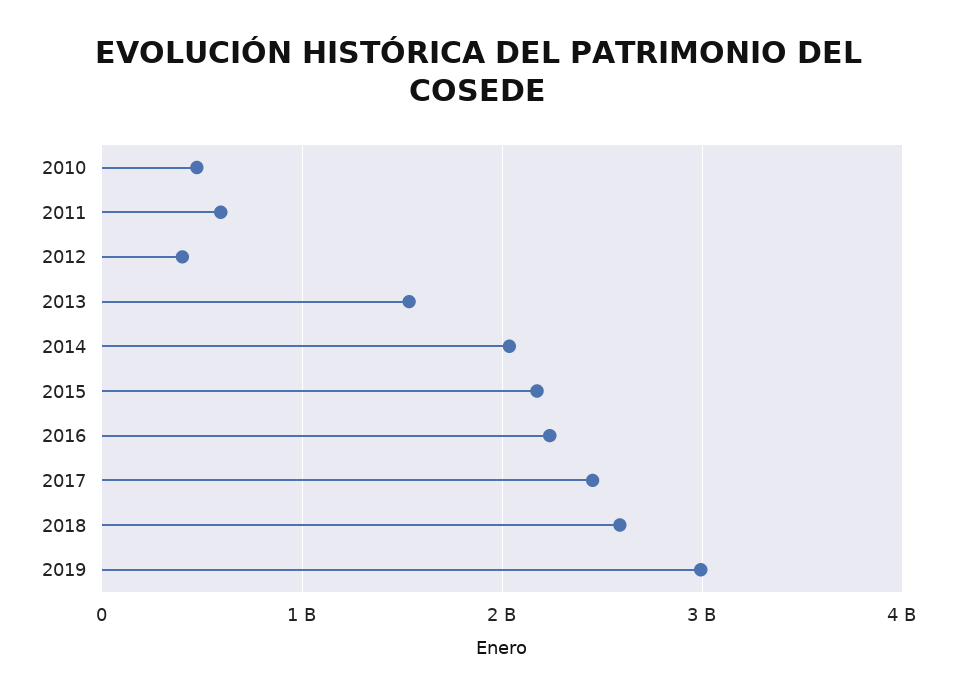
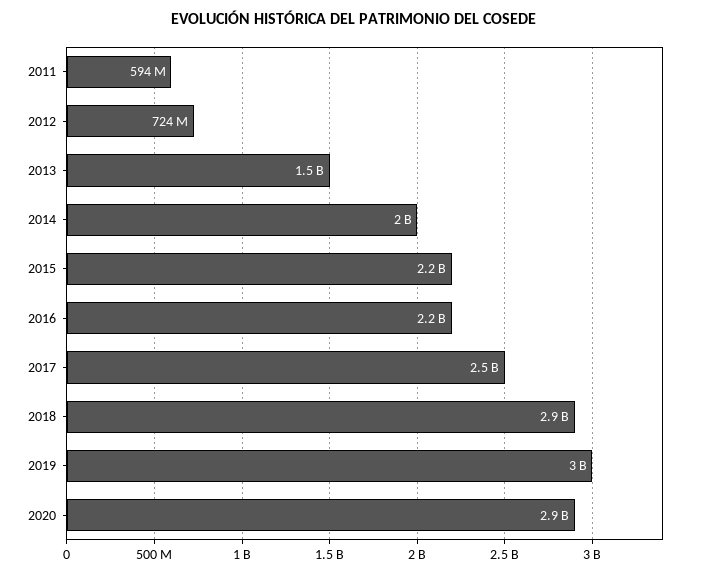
2010: 500000000 -> none
2012: 400000000 -> 724000000
2018: 2600000000 -> 2900000000
2020: none -> 2900000000

